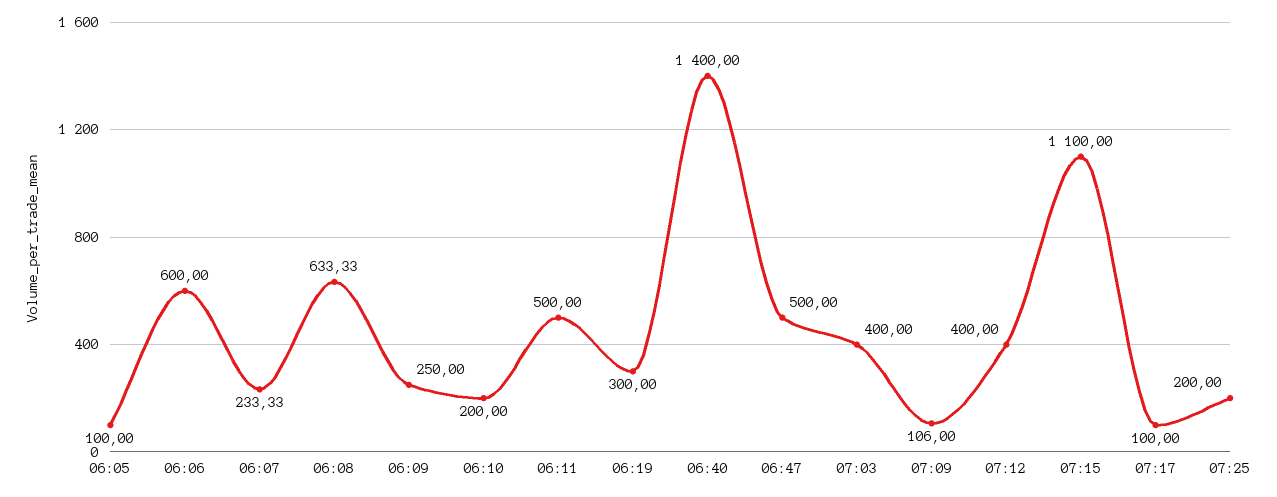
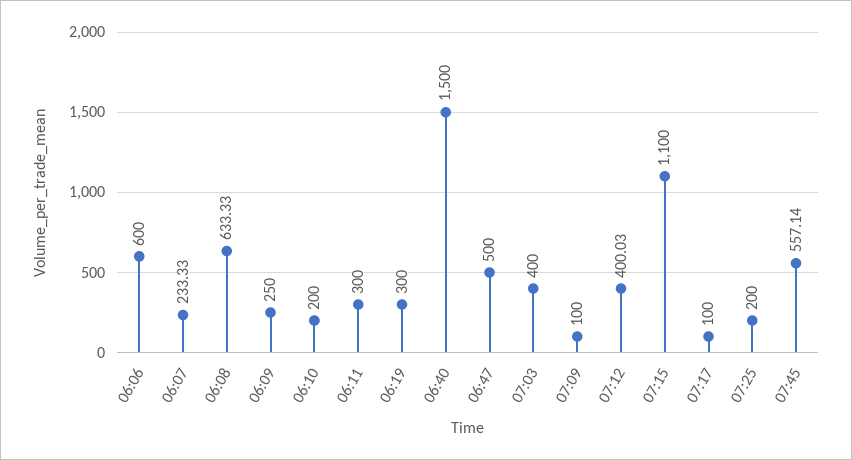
06:05: 100 -> none
06:11: 500 -> 300
06:40: 1400 -> 1500
07:09: 106 -> 100
07:12: 400 -> 400.03
07:45: none -> 557.14

